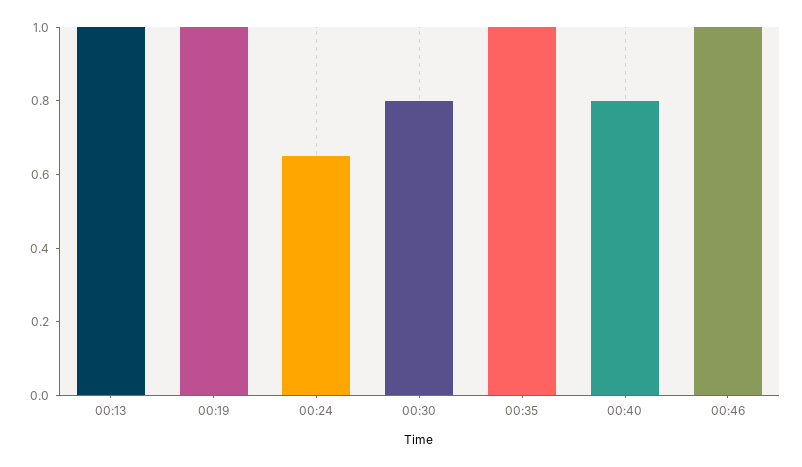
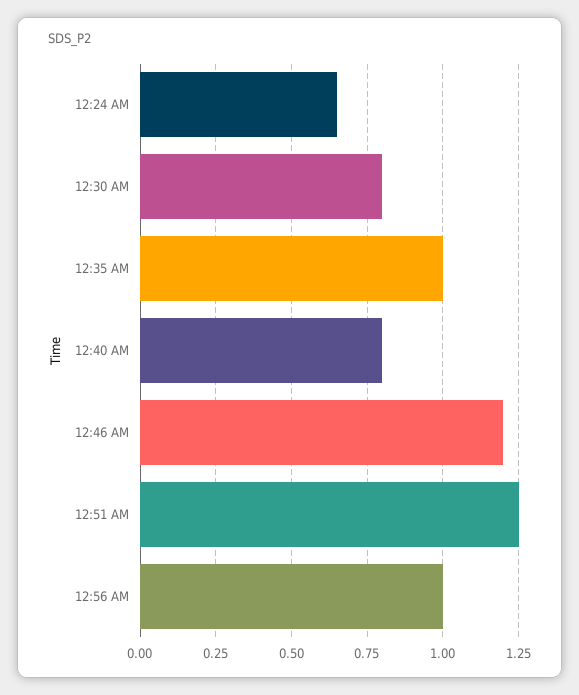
00:13: 1 -> none
00:19: 1 -> none
00:46: 1 -> 1.2
12:51 AM: none -> 1.25
12:56 AM: none -> 1

